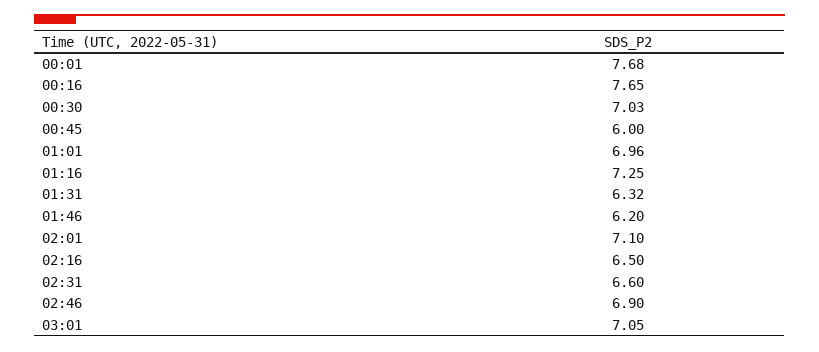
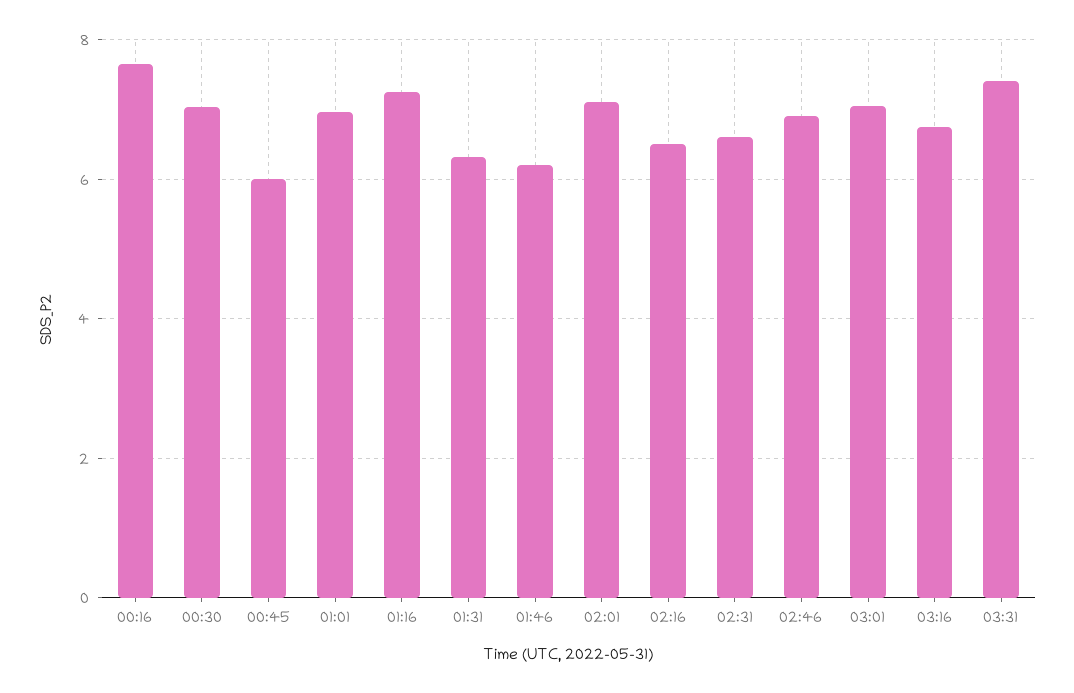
00:01: 7.68 -> none
03:16: none -> 6.8
03:31: none -> 7.4

